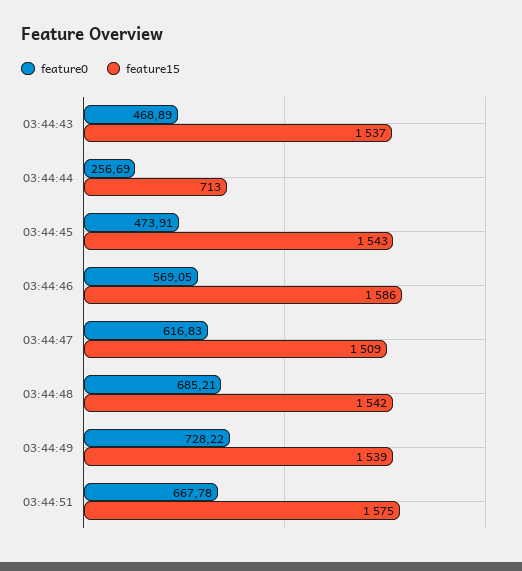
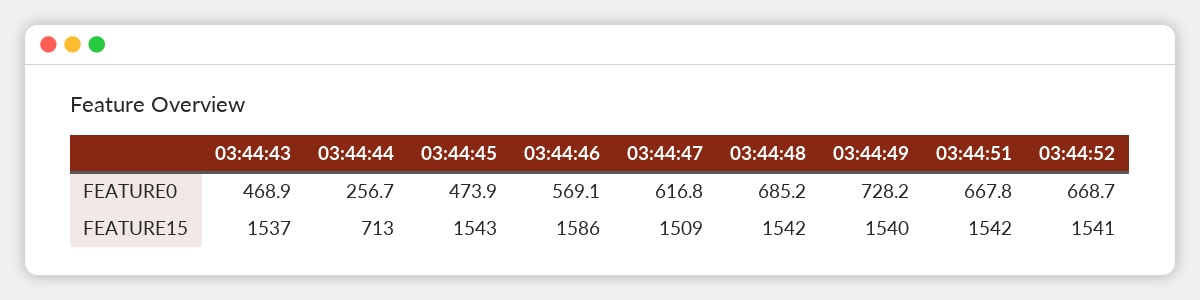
feature15, 03:44:49: 1539 -> 1540
feature15, 03:44:51: 1575 -> 1542
feature0, 03:44:52: none -> 668.7
feature15, 03:44:52: none -> 1541

